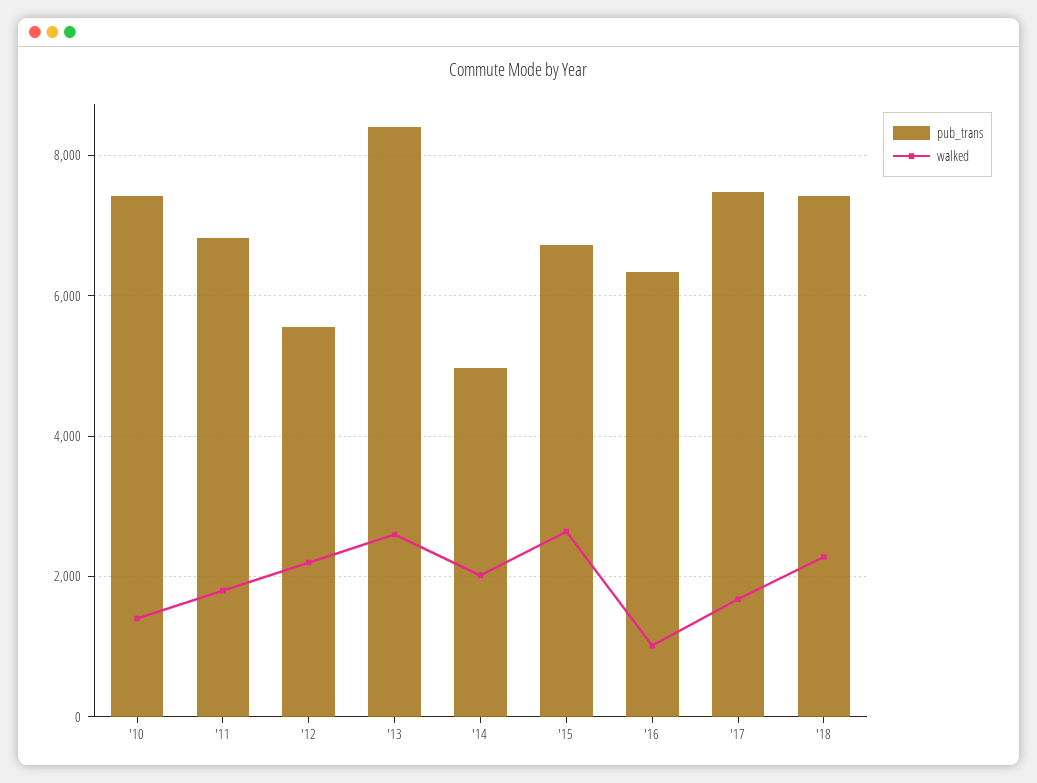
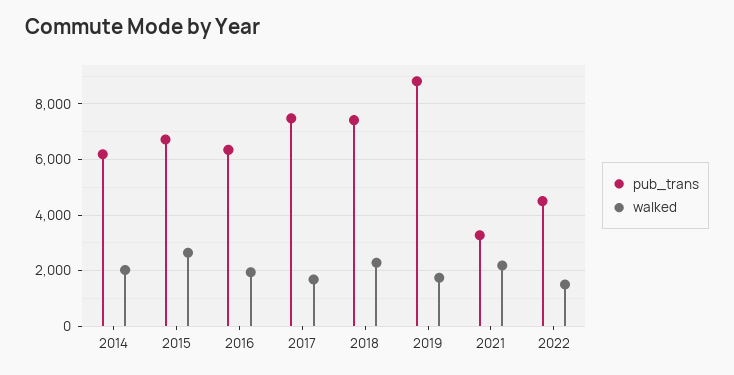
pub_trans, '10: 7400 -> none
walked, '10: 1400 -> none
pub_trans, '11: 6800 -> none
walked, '11: 1800 -> none
pub_trans, '12: 5600 -> none
walked, '12: 2200 -> none
pub_trans, '13: 8400 -> none
walked, '13: 2600 -> none
pub_trans, '14: 5000 -> 6250
walked, '16: 1000 -> 2000
pub_trans, 2019: none -> 8750
walked, 2019: none -> 1750
pub_trans, 2021: none -> 3250
walked, 2021: none -> 2250
pub_trans, 2022: none -> 4500
walked, 2022: none -> 1500

